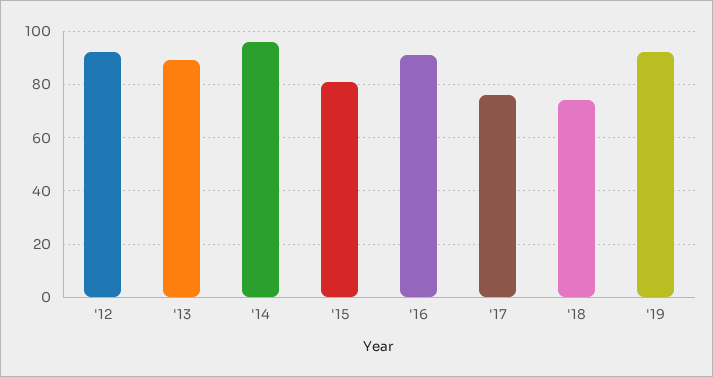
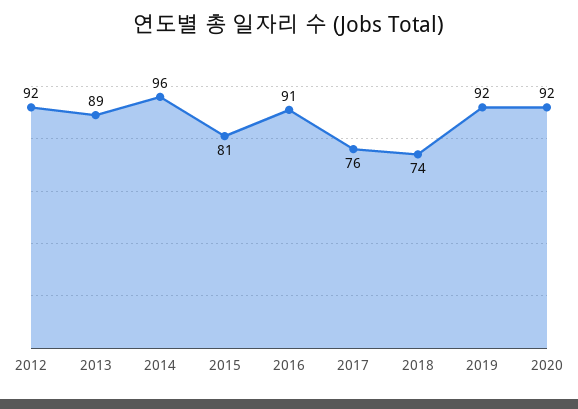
2020: none -> 92

